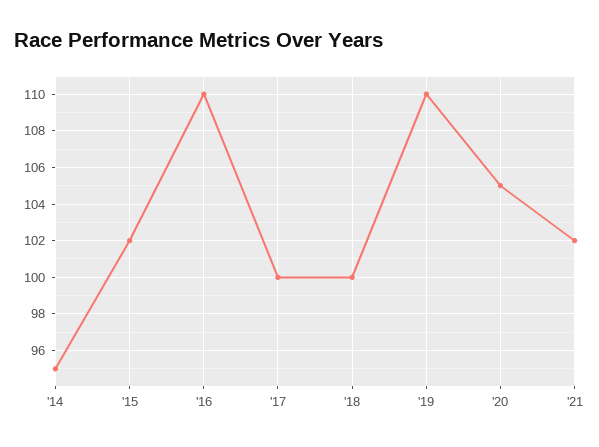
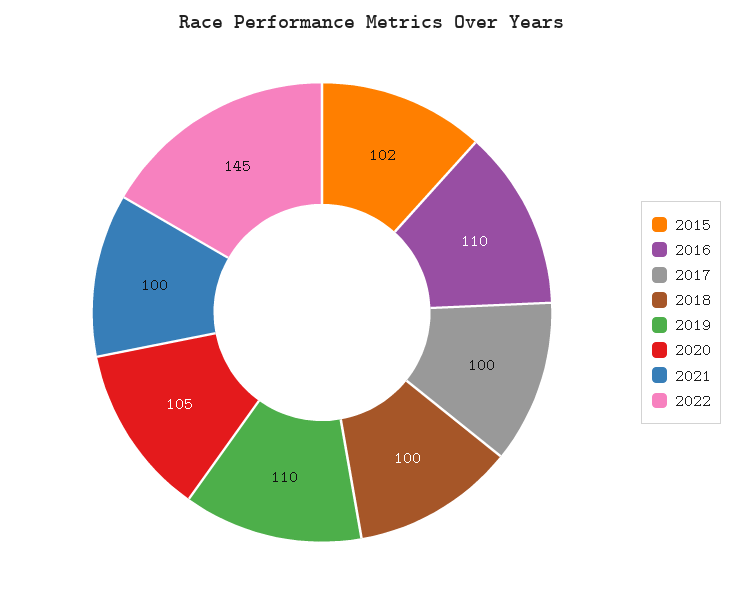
'14: 95 -> none
'21: 102 -> 100
2022: none -> 145

